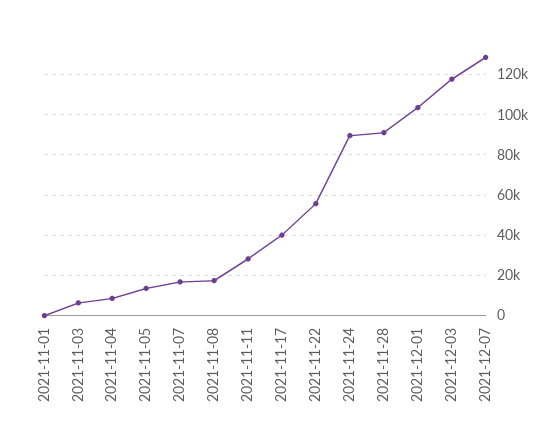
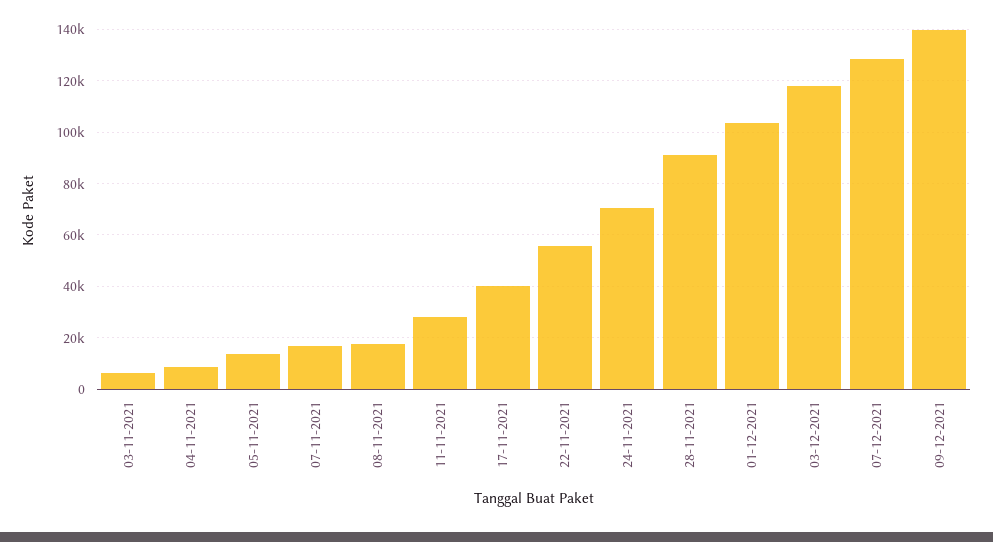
2021-11-01: 0 -> none
2021-11-24: 90000 -> 70000
09-12-2021: none -> 140000

